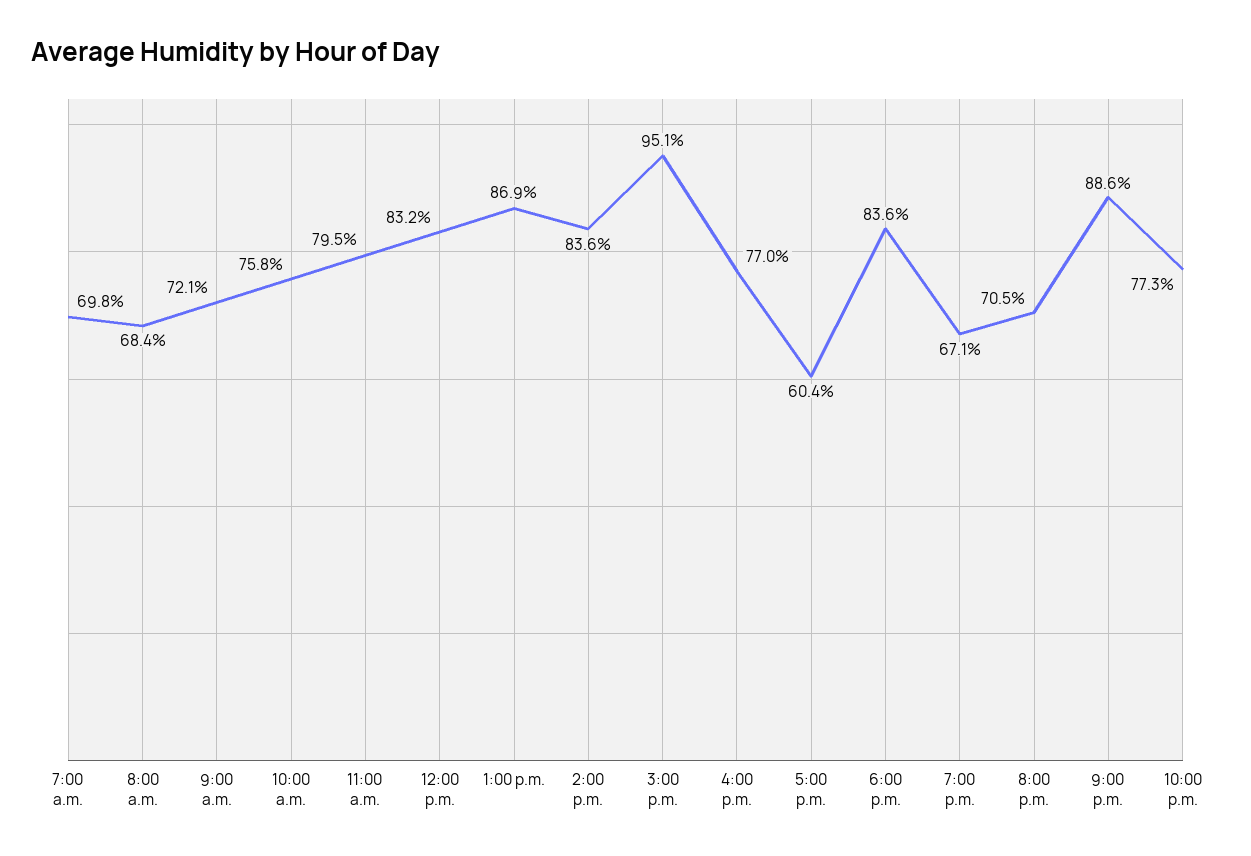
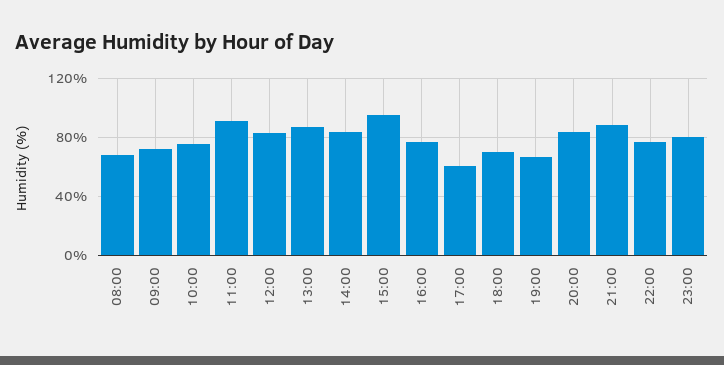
7:00 a.m.: 69.8 -> none
11:00 a.m.: 79.5 -> 90
6:00 p.m.: 83.6 -> 70
8:00 p.m.: 70.5 -> 85
23:00: none -> 80

